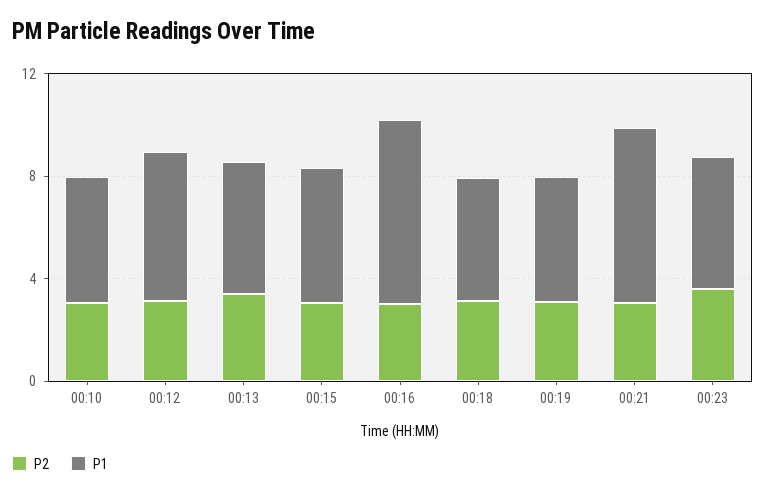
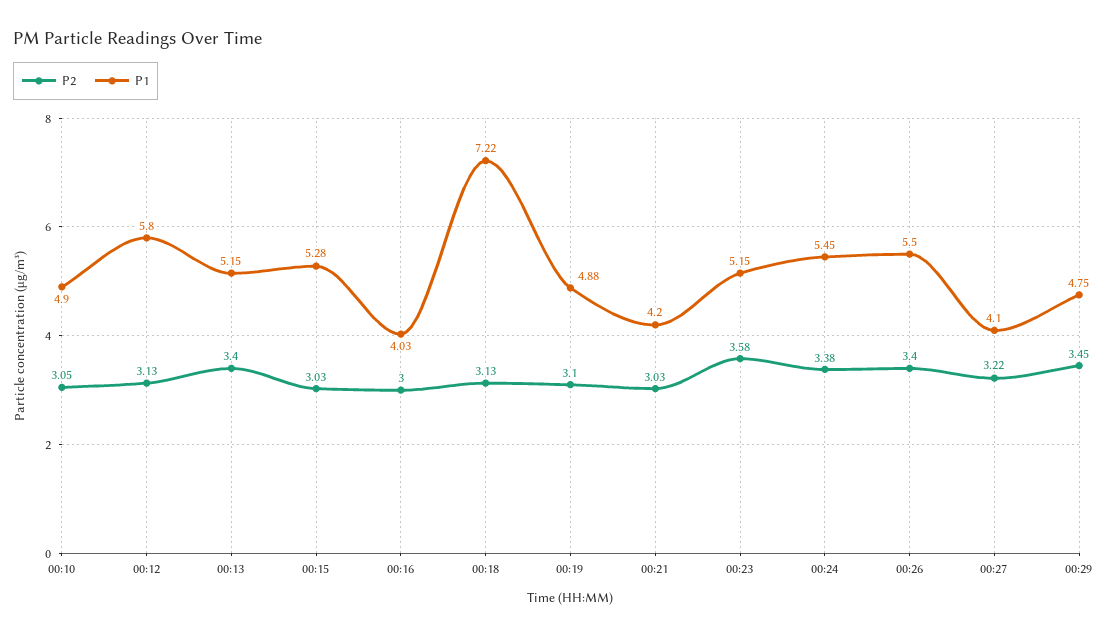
P1, 00:16: 7 -> 4.03
P1, 00:18: 5 -> 7.22
P1, 00:21: 7 -> 4.2
P2, 00:24: none -> 3.38
P1, 00:24: none -> 5.45
P2, 00:26: none -> 3.4
P1, 00:26: none -> 5.5
P2, 00:27: none -> 3.22
P1, 00:27: none -> 4.1
P2, 00:29: none -> 3.45
P1, 00:29: none -> 4.75

